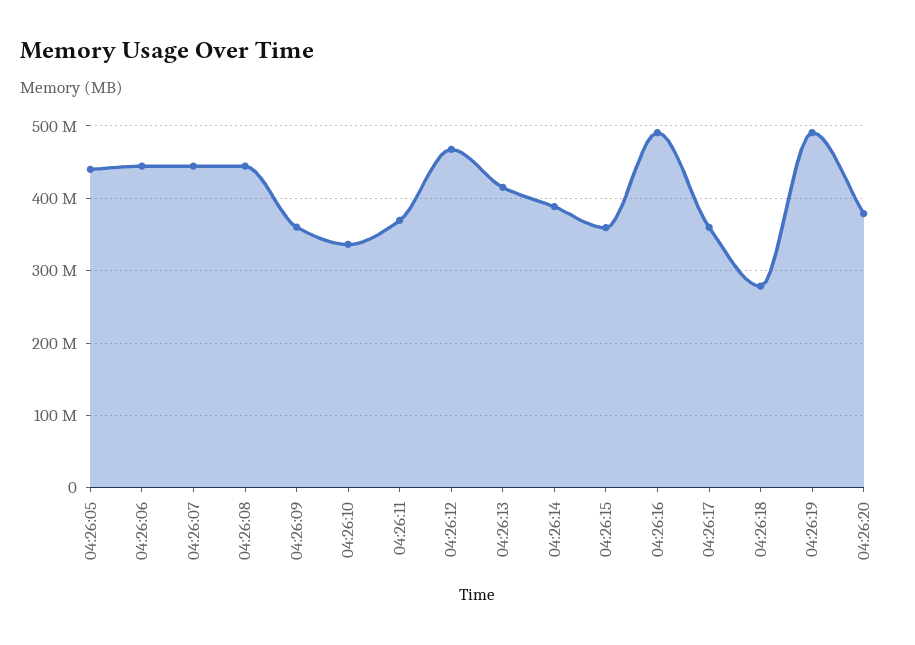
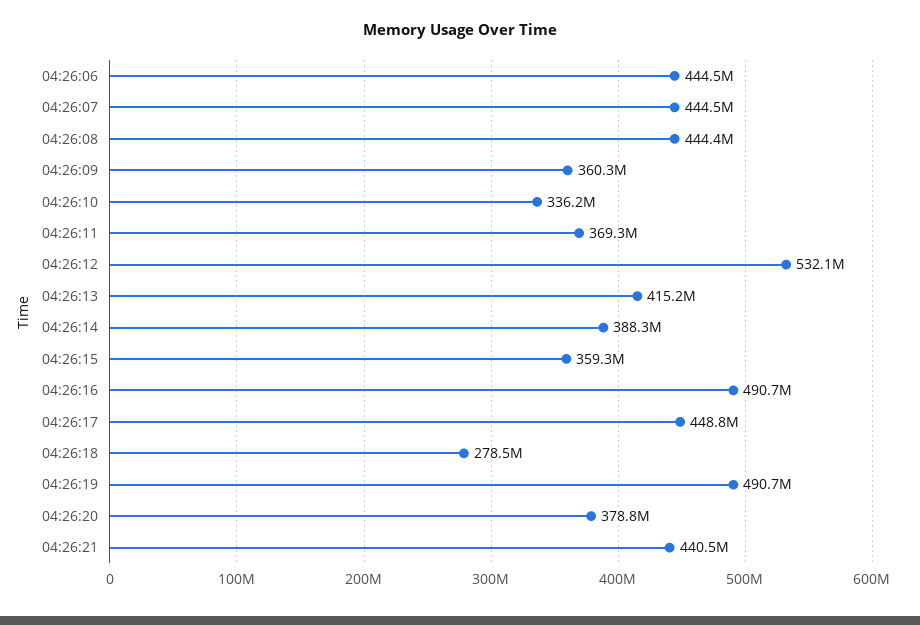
04:26:05: 440000000 -> none
04:26:12: 470000000 -> 532100000
04:26:17: 360000000 -> 448800000
04:26:21: none -> 440500000

